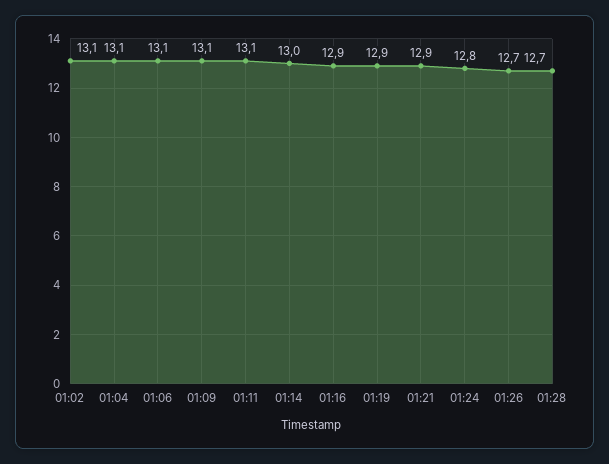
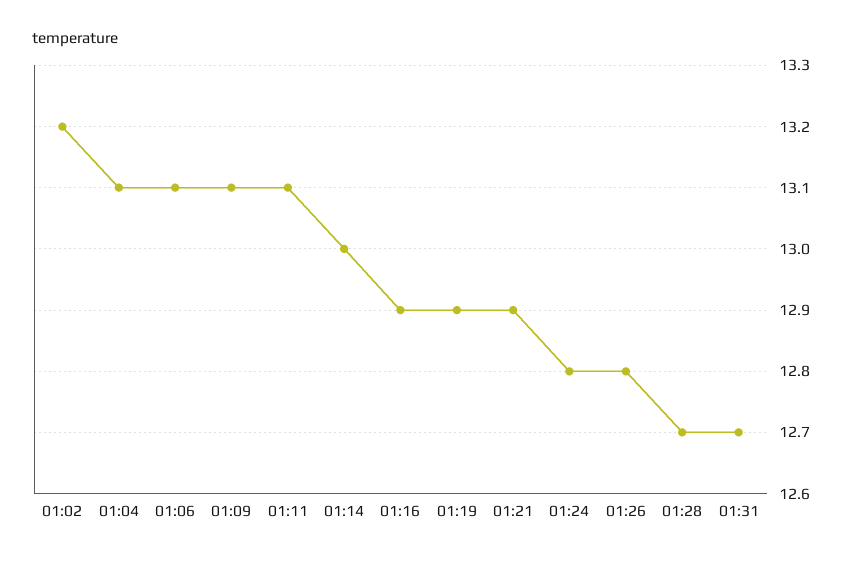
01:02: 13.1 -> 13.2
01:26: 12.7 -> 12.8
01:31: none -> 12.7

